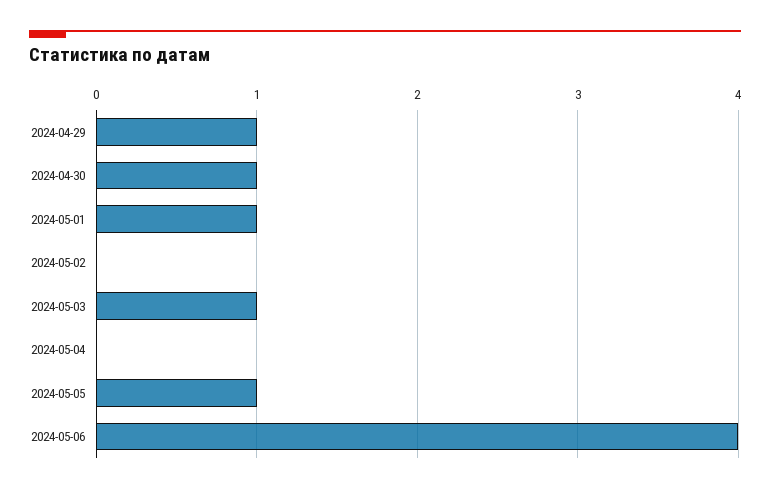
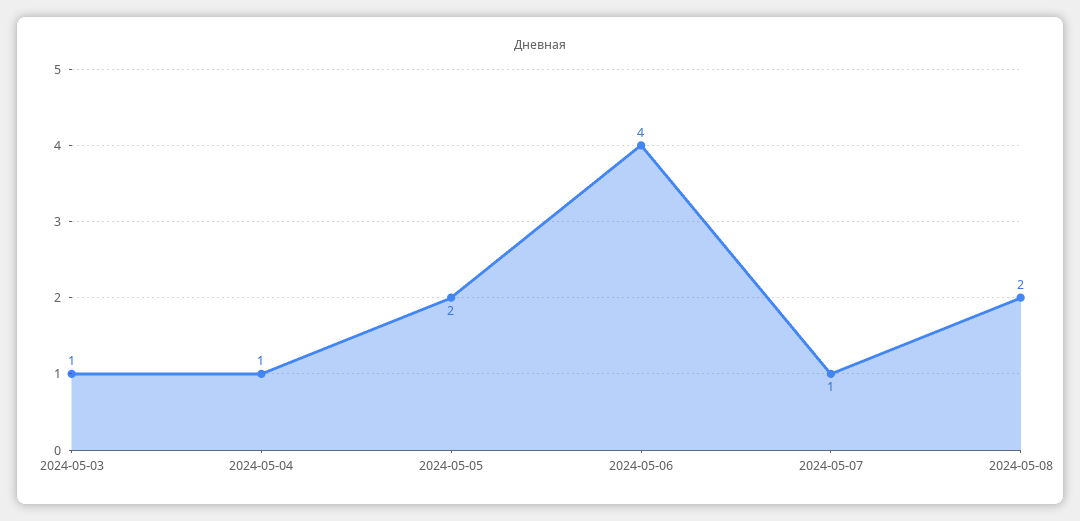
2024-04-29: 1 -> none
2024-04-30: 1 -> none
2024-05-01: 1 -> none
2024-05-02: 0 -> none
2024-05-04: 0 -> 1
2024-05-05: 1 -> 2
2024-05-07: none -> 1
2024-05-08: none -> 2

